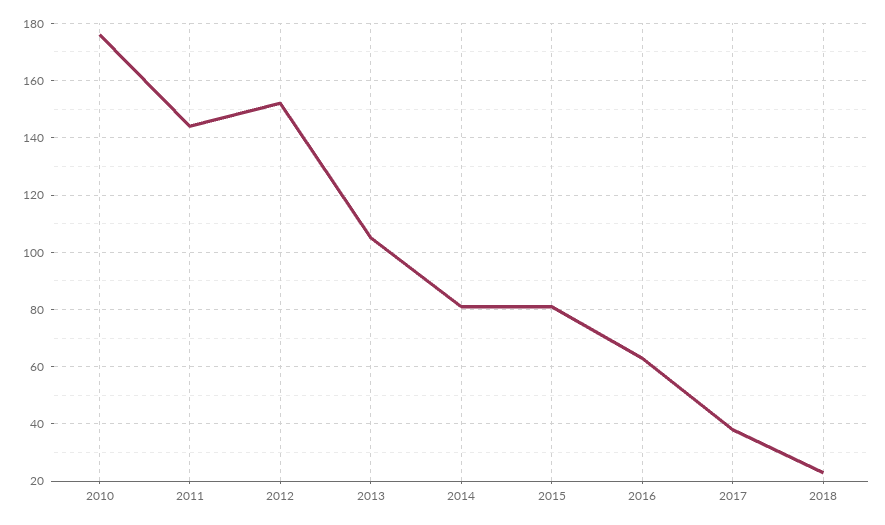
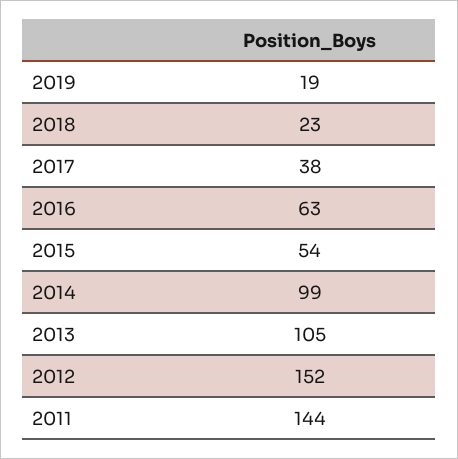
2010: 175 -> none
2014: 80 -> 99
2015: 80 -> 54
2019: none -> 19

